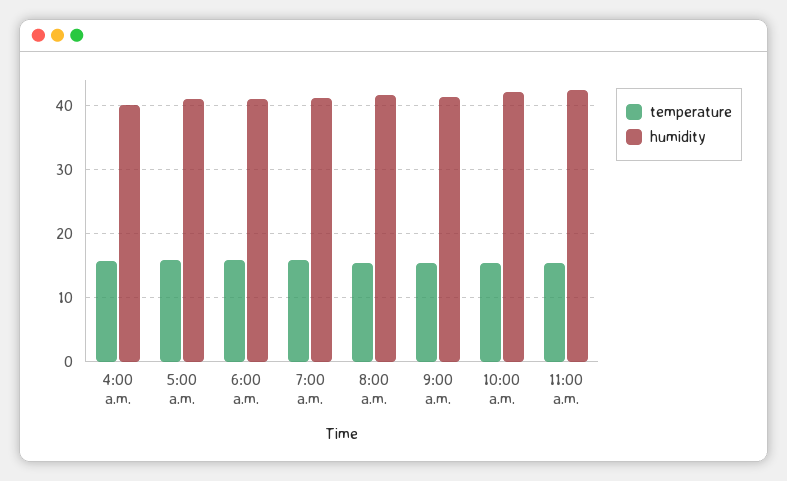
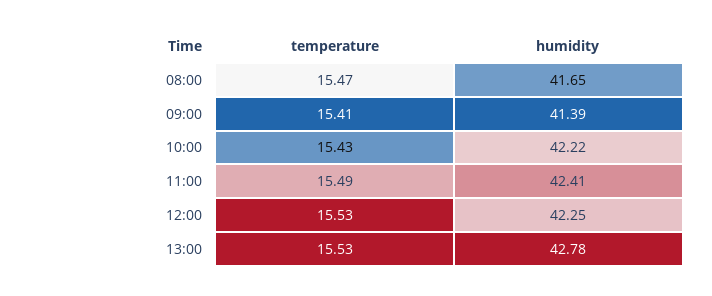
temperature, 4:00 a.m.: 16 -> none
humidity, 4:00 a.m.: 40 -> none
temperature, 5:00 a.m.: 16 -> none
humidity, 5:00 a.m.: 41 -> none
temperature, 6:00 a.m.: 16 -> none
humidity, 6:00 a.m.: 41 -> none
temperature, 7:00 a.m.: 16 -> none
humidity, 7:00 a.m.: 41 -> none
temperature, 12:00: none -> 15.53
humidity, 12:00: none -> 42.25
temperature, 13:00: none -> 15.53
humidity, 13:00: none -> 42.78

